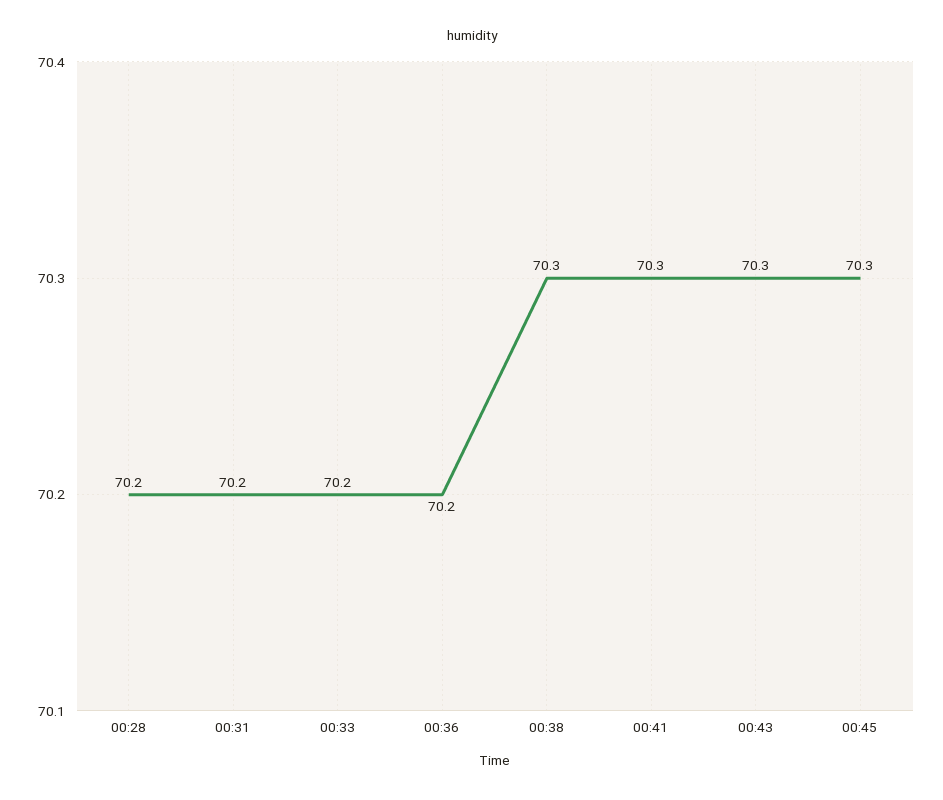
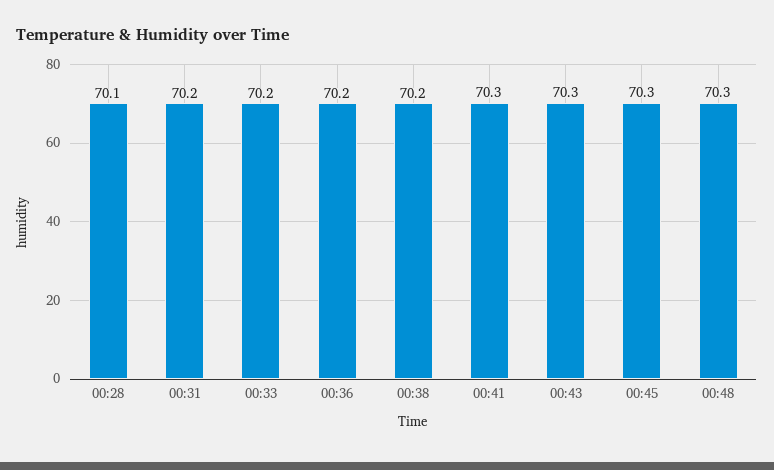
00:28: 70.2 -> 70.1
00:38: 70.3 -> 70.2
00:48: none -> 70.3

